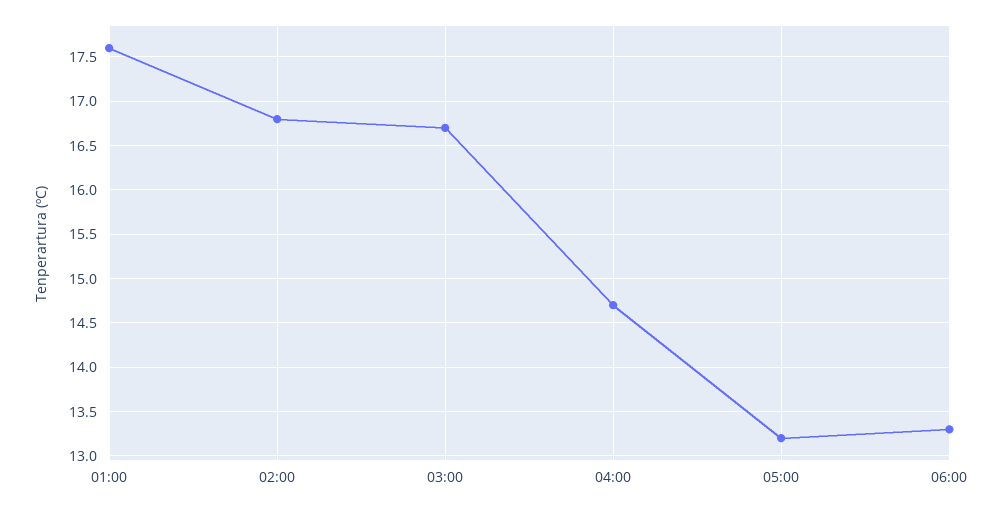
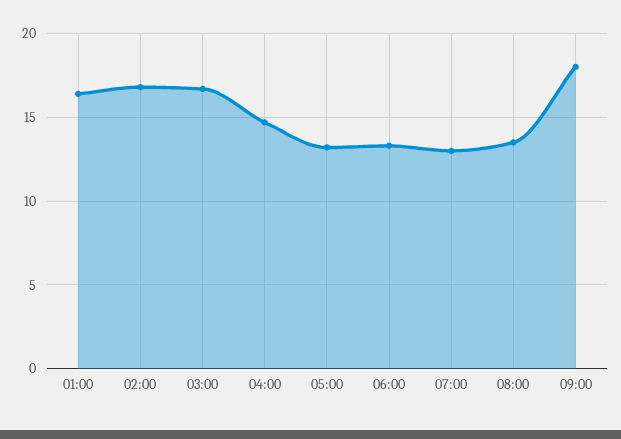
01:00: 17.6 -> 16.5
07:00: none -> 13
08:00: none -> 13.5
09:00: none -> 18

